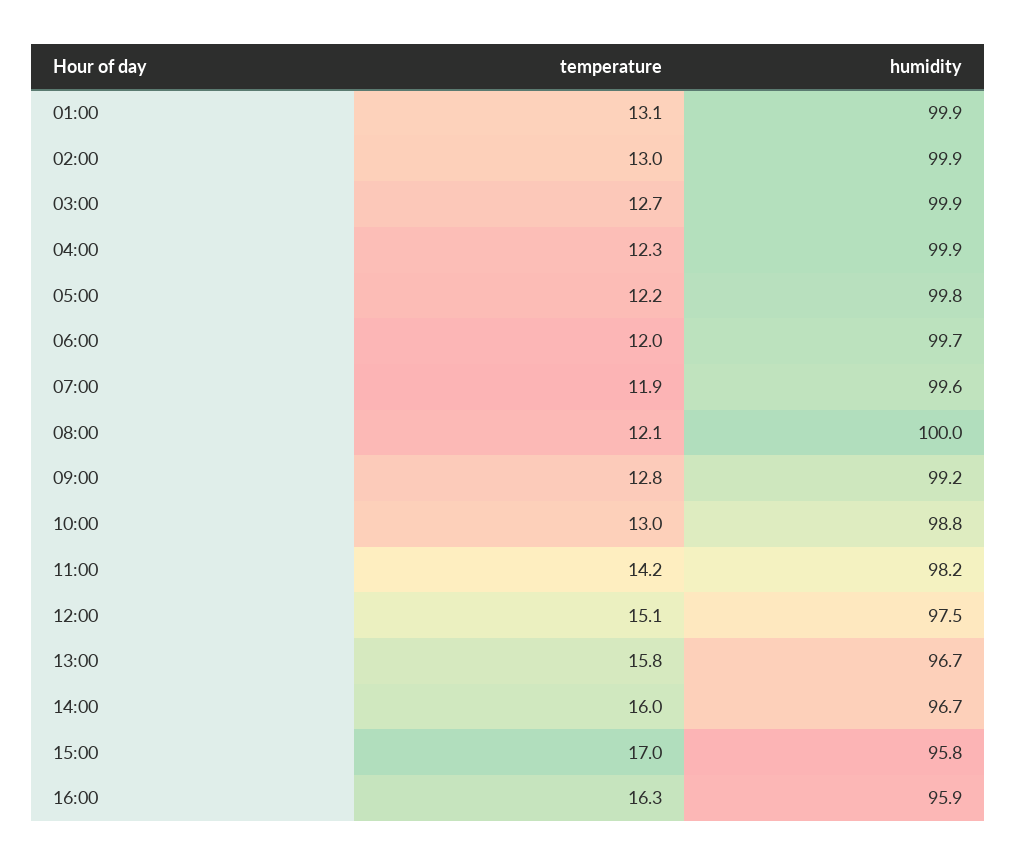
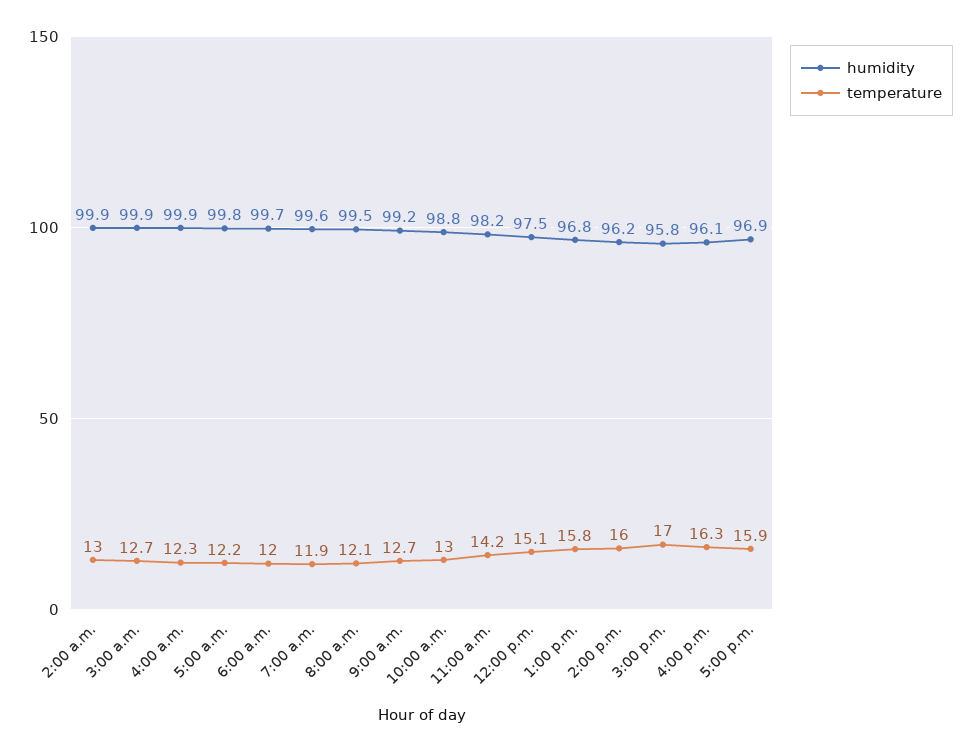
temperature, 01:00: 13.1 -> none
humidity, 01:00: 99.9 -> none
humidity, 08:00: 100 -> 99.5
temperature, 09:00: 12.8 -> 12.7
humidity, 13:00: 96.7 -> 96.8
humidity, 14:00: 96.7 -> 96.2
humidity, 16:00: 95.9 -> 96.1
humidity, 5:00 p.m.: none -> 96.9
temperature, 5:00 p.m.: none -> 15.9

